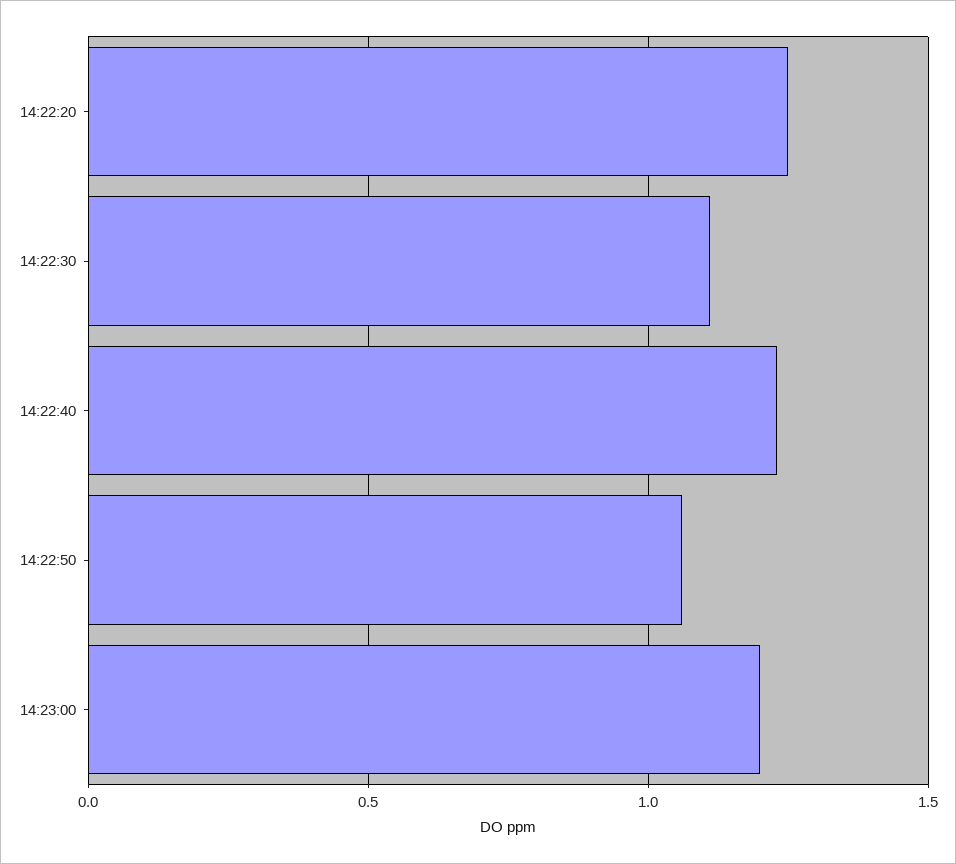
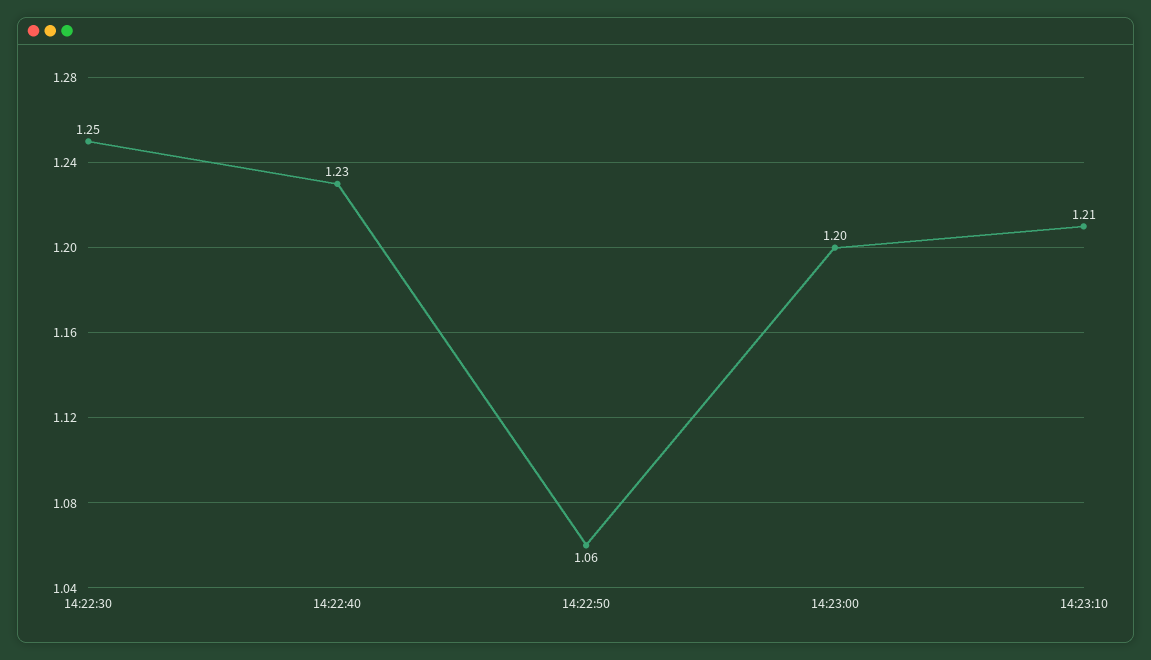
14:22:20: 1.25 -> none
14:22:30: 1.1 -> 1.25
14:23:10: none -> 1.21

